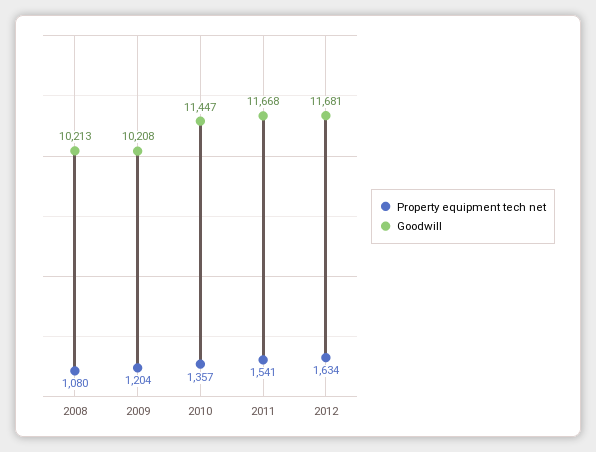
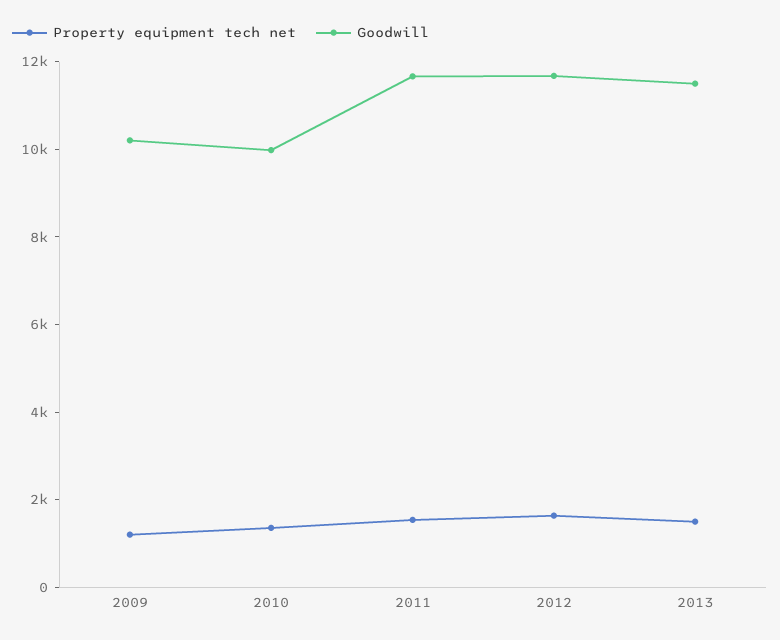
Property equipment tech net, 2008: 1080 -> none
Goodwill, 2008: 10213 -> none
Goodwill, 2010: 11447 -> 10000
Property equipment tech net, 2013: none -> 1500
Goodwill, 2013: none -> 11500

